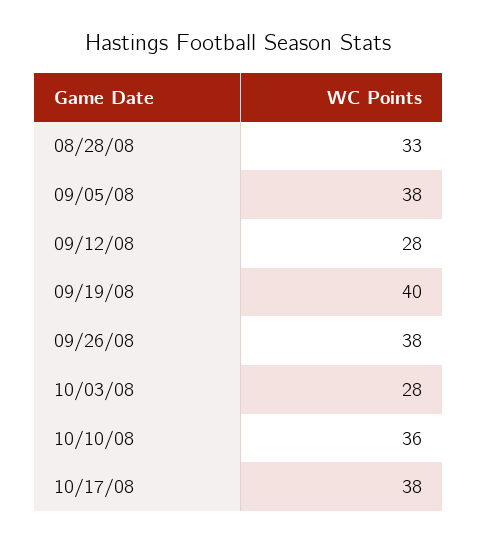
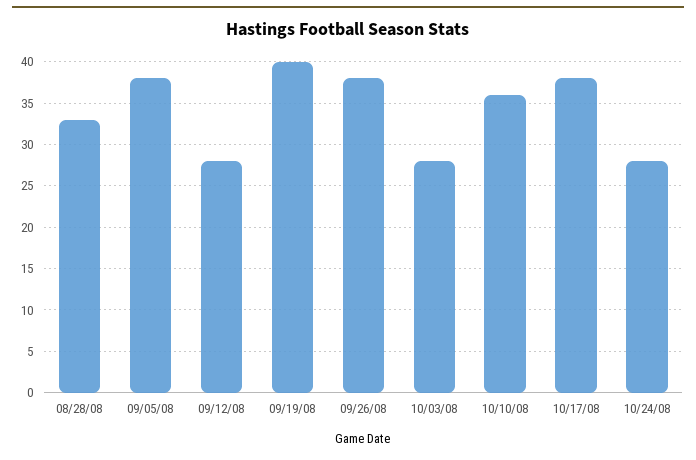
10/24/08: none -> 28

